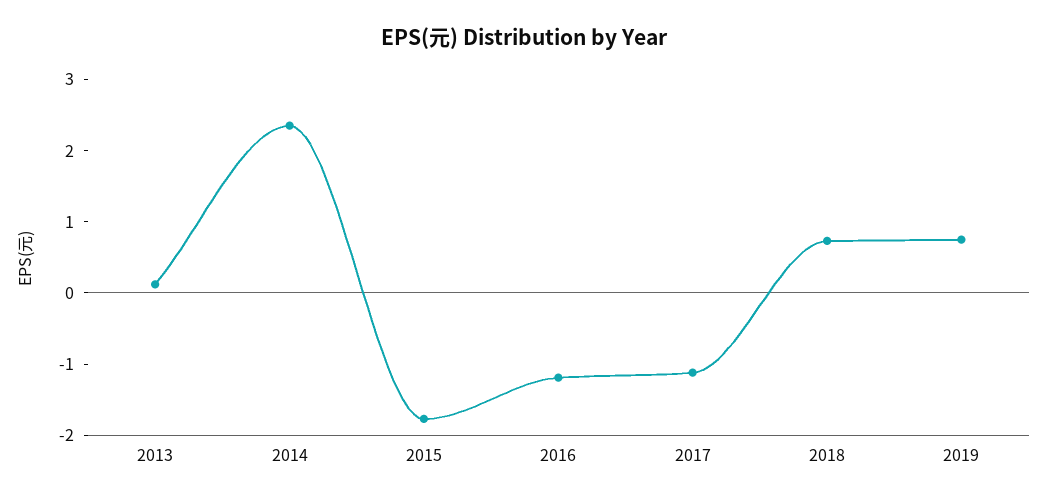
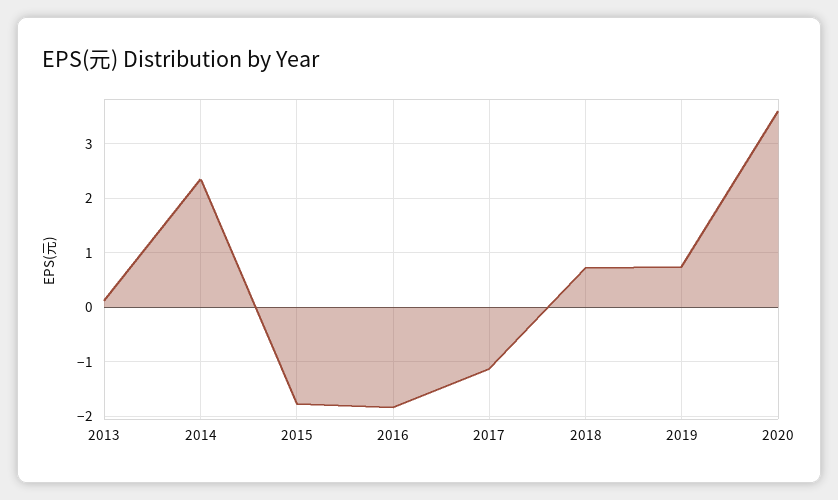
2016: -1.2 -> -1.8
2020: none -> 3.6

